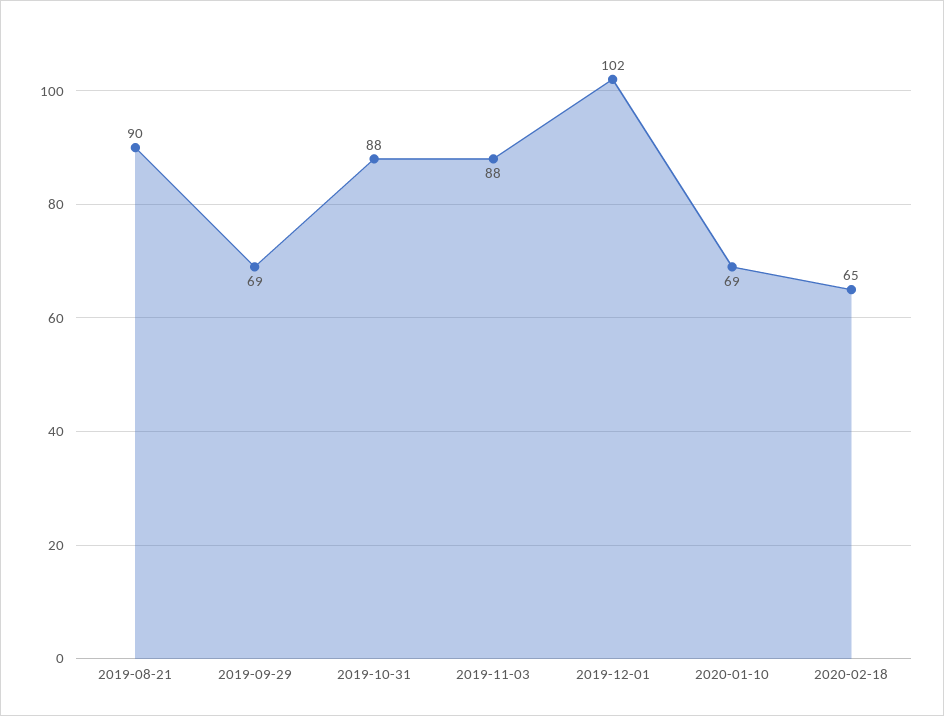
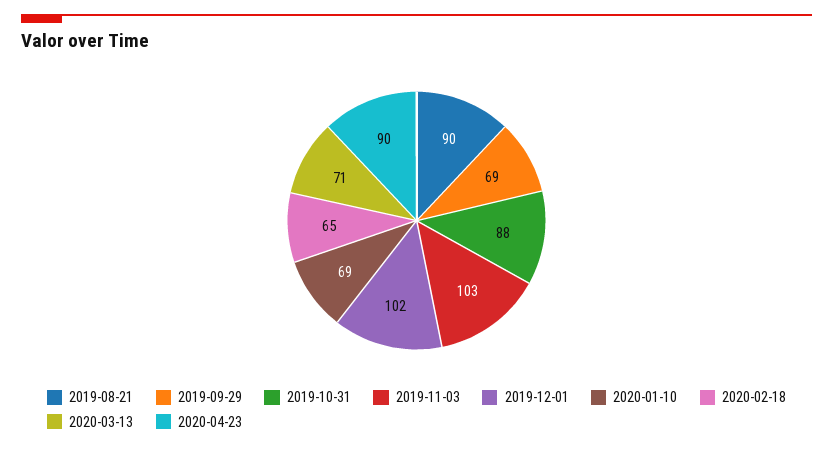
2019-11-03: 88 -> 103
2020-03-13: none -> 71
2020-04-23: none -> 90

